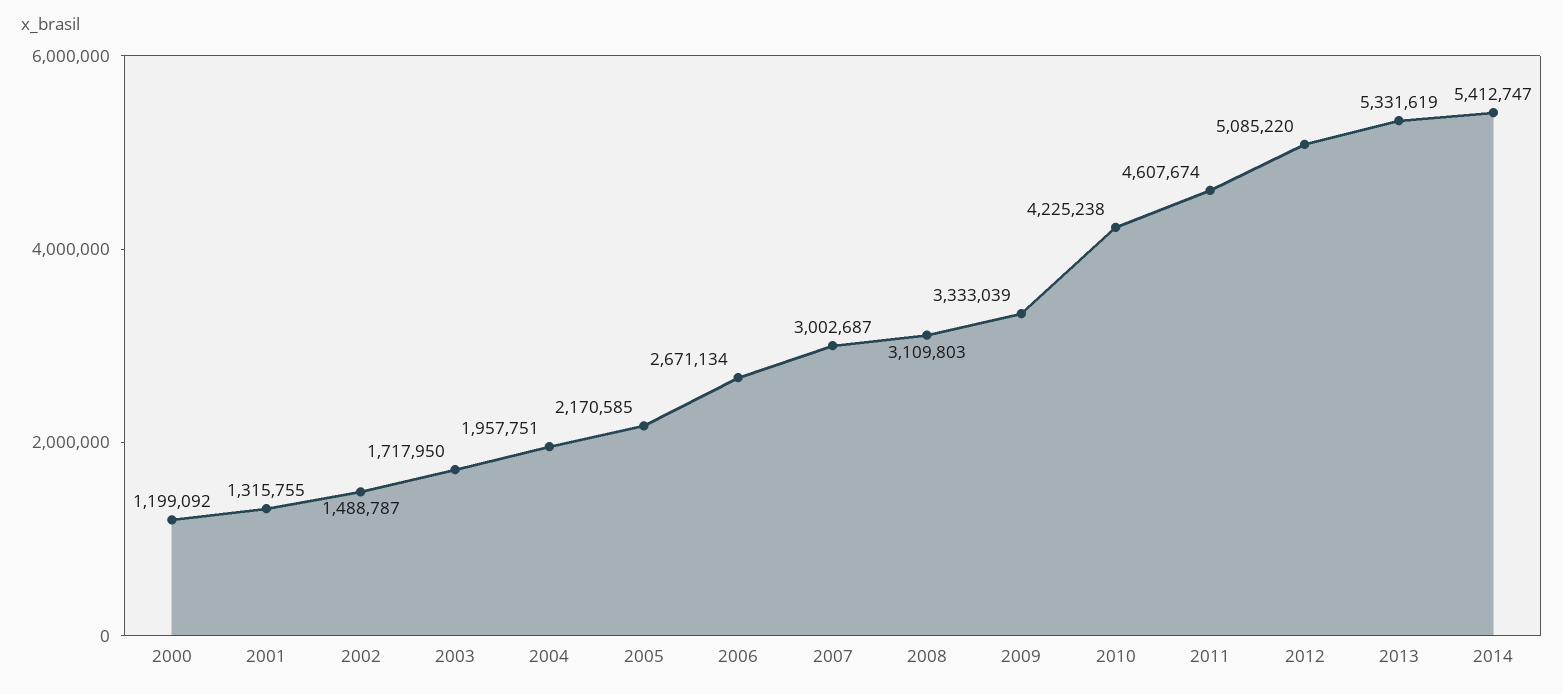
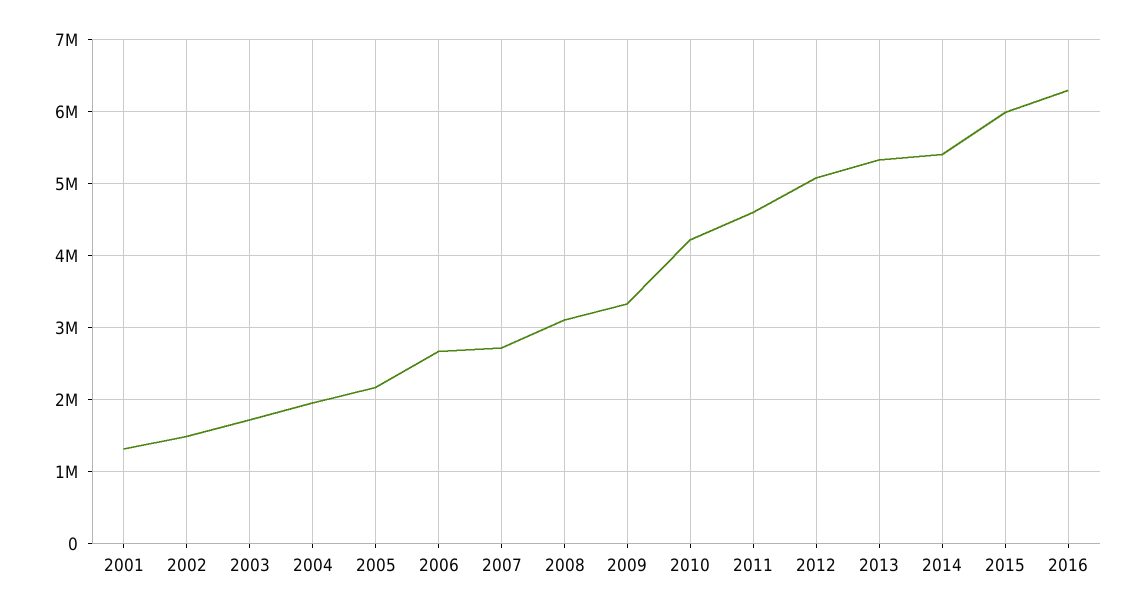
2000: 1199092 -> none
2007: 3002687 -> 2700000
2015: none -> 6000000
2016: none -> 6300000

